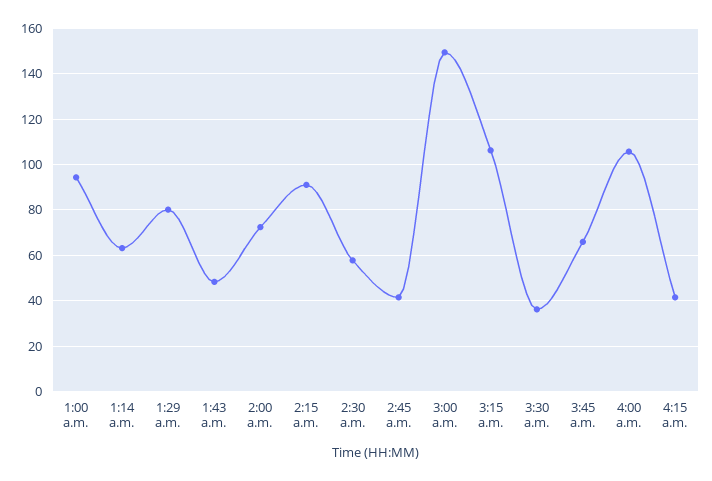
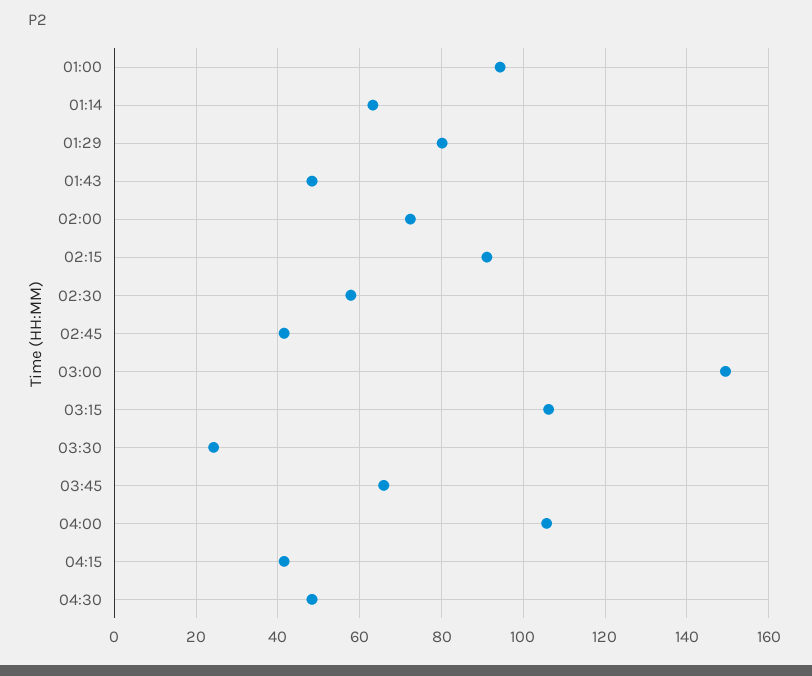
3:30 a.m.: 35 -> 24
04:30: none -> 48

